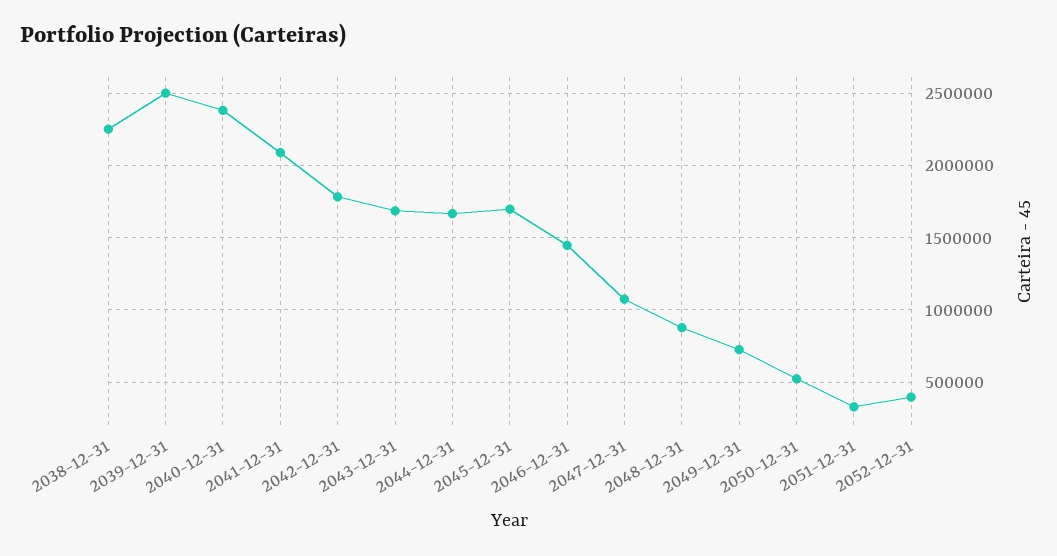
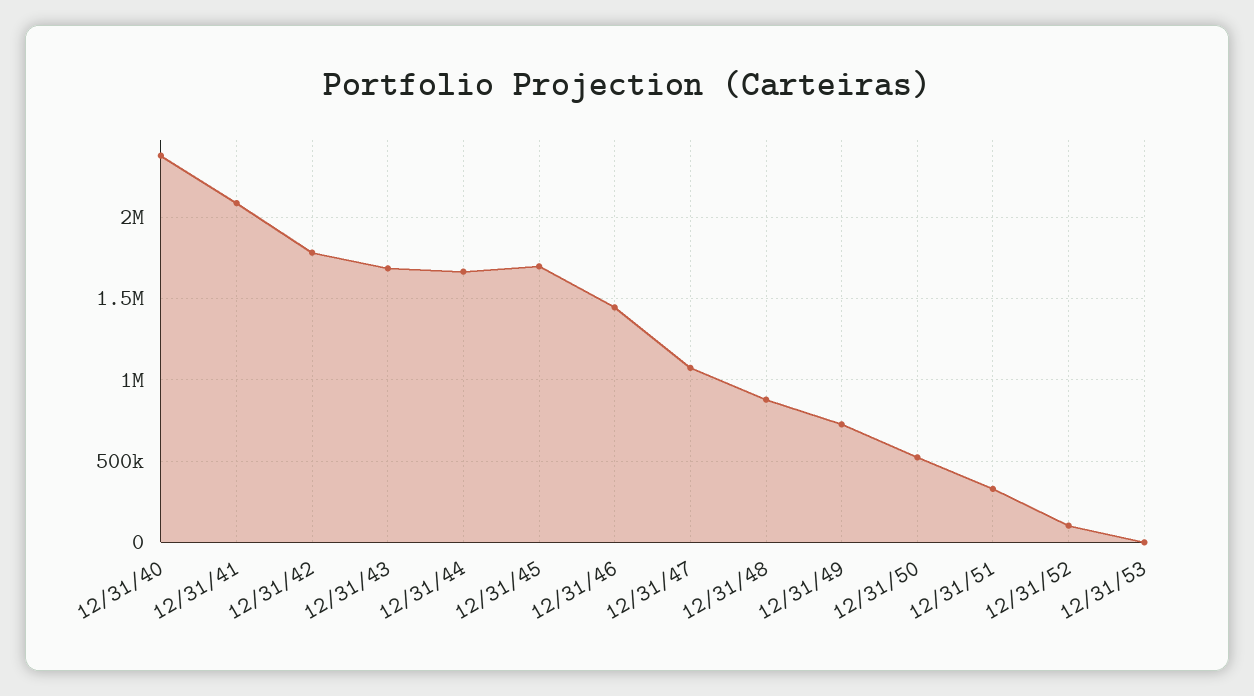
2038-12-31: 2250000 -> none
2039-12-31: 2500000 -> none
2052-12-31: 400000 -> 100000
12/31/53: none -> 0

